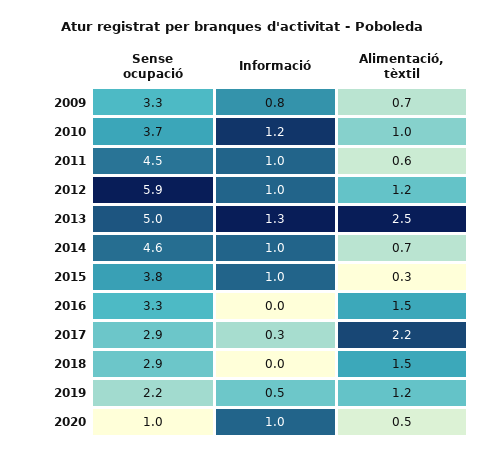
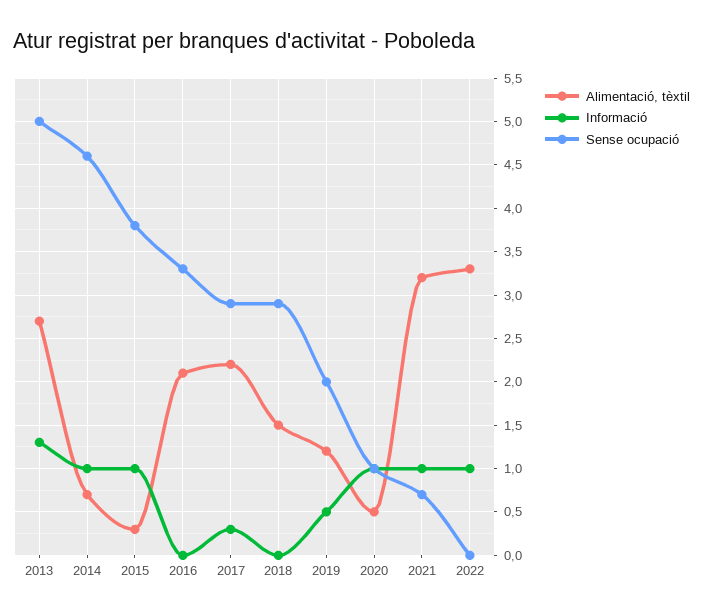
Sense ocupació, 2009: 3.3 -> none
Informació, 2009: 0.8 -> none
Alimentació, tèxtil, 2009: 0.7 -> none
Sense ocupació, 2010: 3.7 -> none
Informació, 2010: 1.2 -> none
Alimentació, tèxtil, 2010: 1 -> none
Sense ocupació, 2011: 4.5 -> none
Informació, 2011: 1 -> none
Alimentació, tèxtil, 2011: 0.6 -> none
Sense ocupació, 2012: 5.9 -> none
Informació, 2012: 1 -> none
Alimentació, tèxtil, 2012: 1.2 -> none
Alimentació, tèxtil, 2013: 2.5 -> 2.7
Alimentació, tèxtil, 2016: 1.5 -> 2.1
Sense ocupació, 2019: 2.2 -> 2
Alimentació, tèxtil, 2021: none -> 3.2
Informació, 2021: none -> 1
Sense ocupació, 2021: none -> 0.7
Alimentació, tèxtil, 2022: none -> 3.3
Informació, 2022: none -> 1
Sense ocupació, 2022: none -> 0

